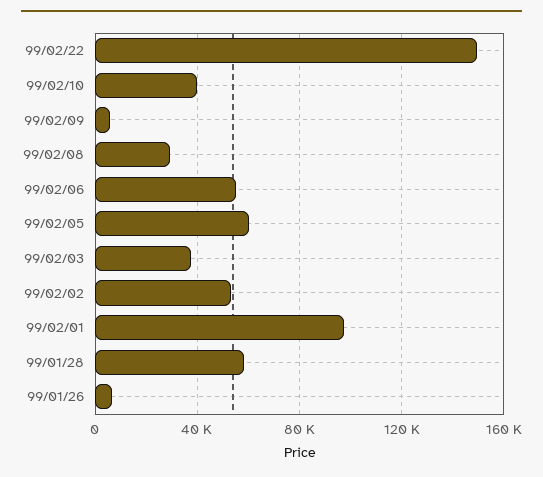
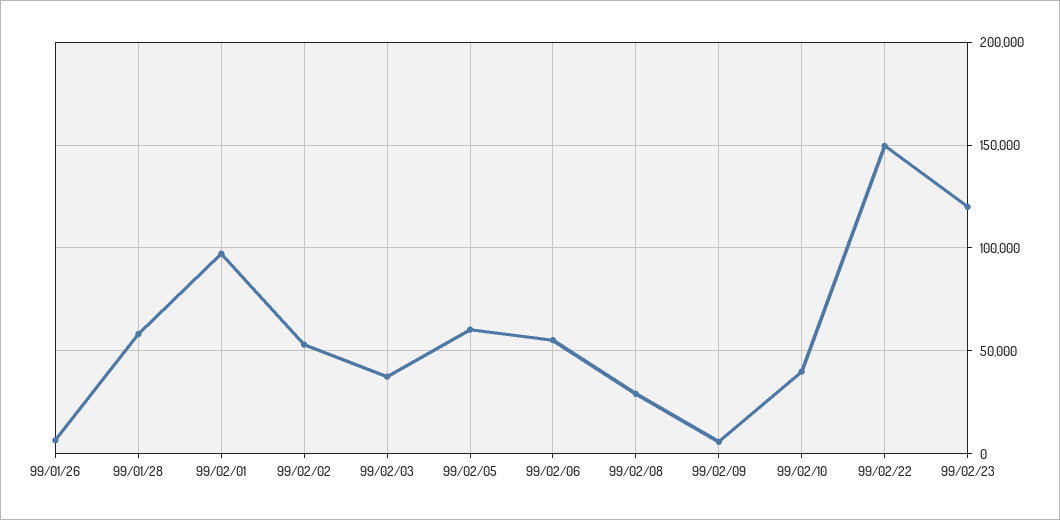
99/02/23: none -> 120000

